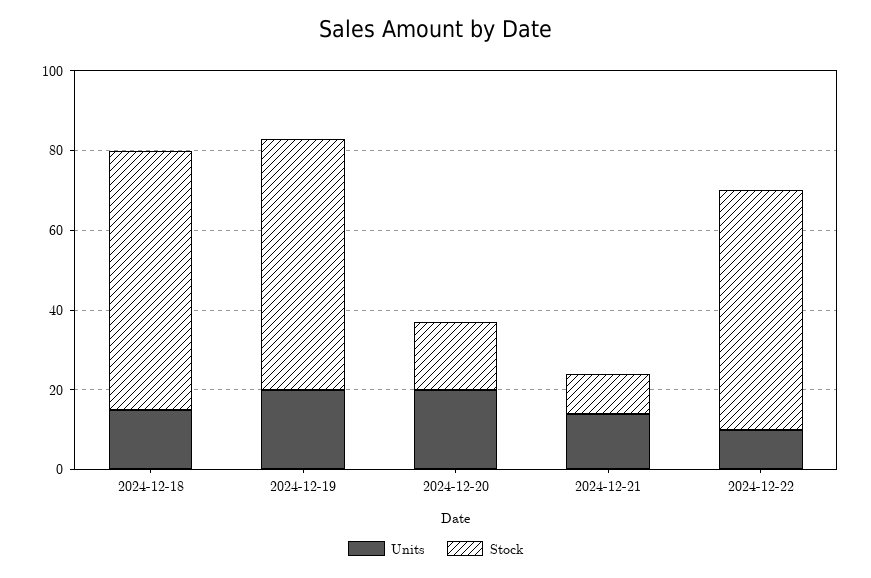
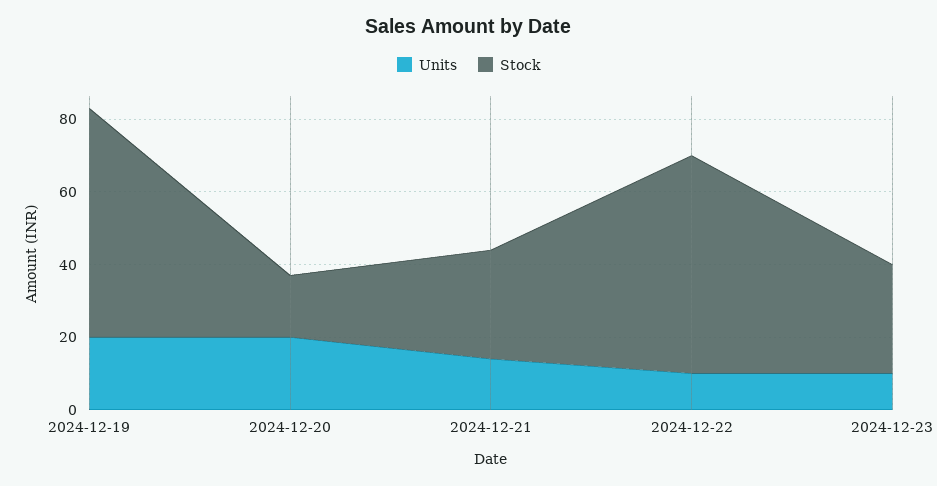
Units, 2024-12-18: 15 -> none
Stock, 2024-12-18: 65 -> none
Stock, 2024-12-21: 10 -> 30
Units, 2024-12-23: none -> 10
Stock, 2024-12-23: none -> 30

